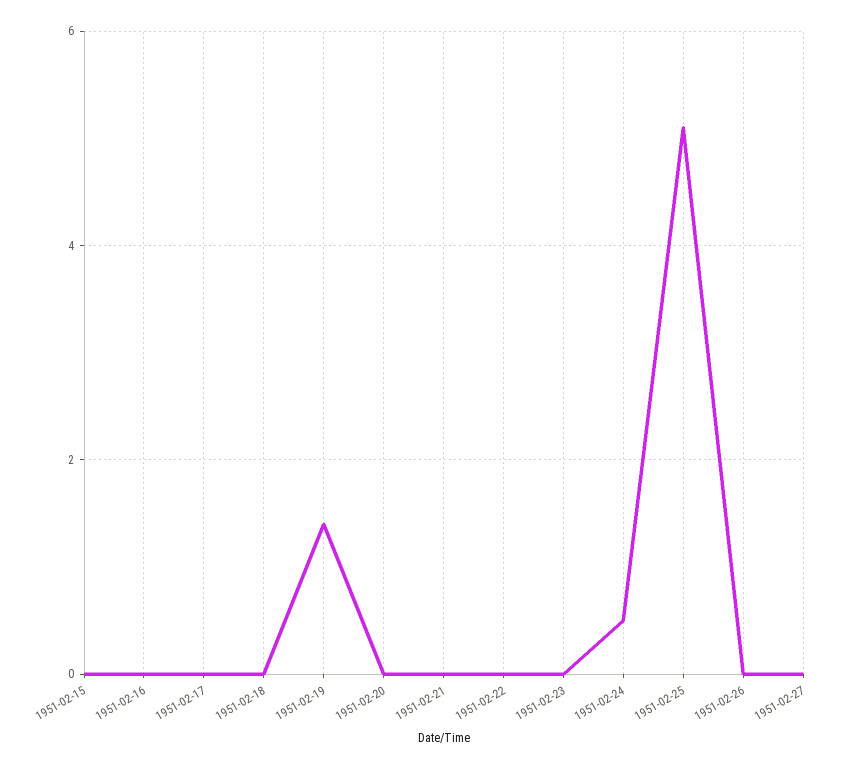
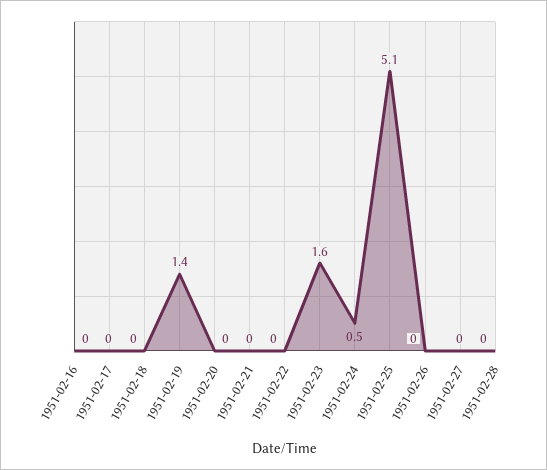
1951-02-15: 0 -> none
1951-02-23: 0 -> 1.6
1951-02-28: none -> 0

